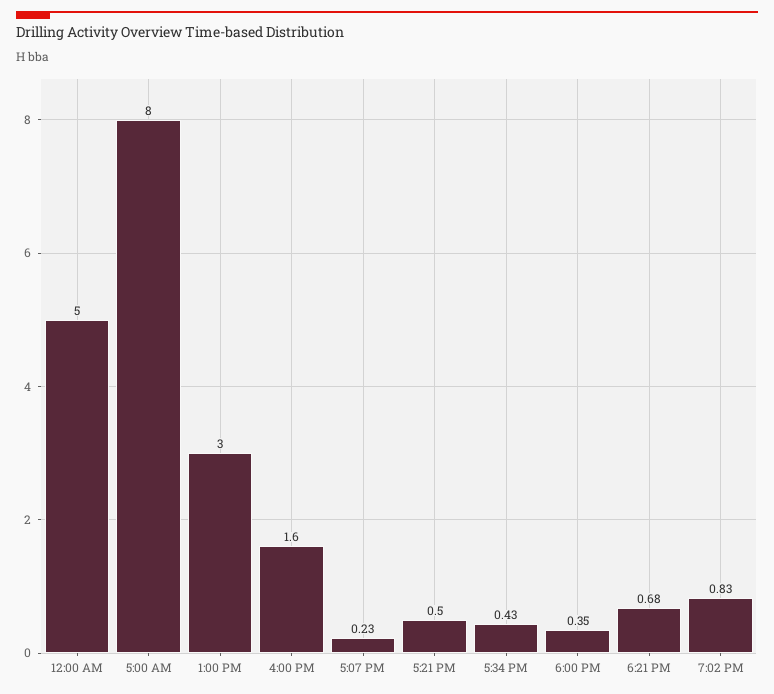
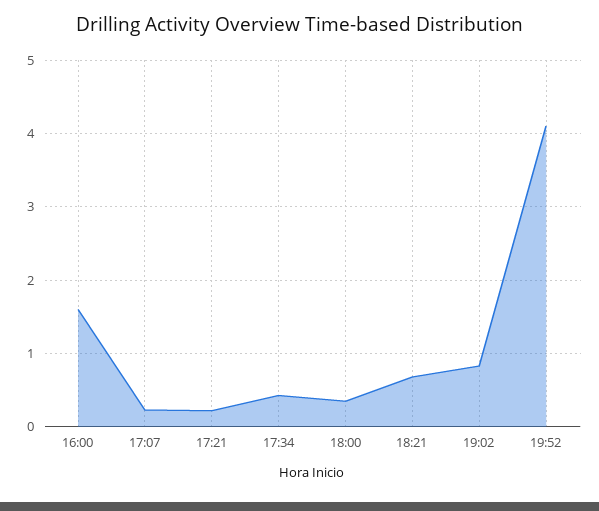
12:00 AM: 5 -> none
5:00 AM: 8 -> none
1:00 PM: 3 -> none
5:21 PM: 0.5 -> 0.2
19:52: none -> 4.1

